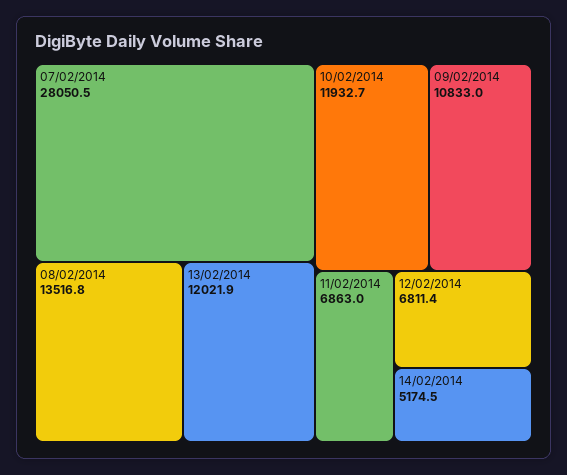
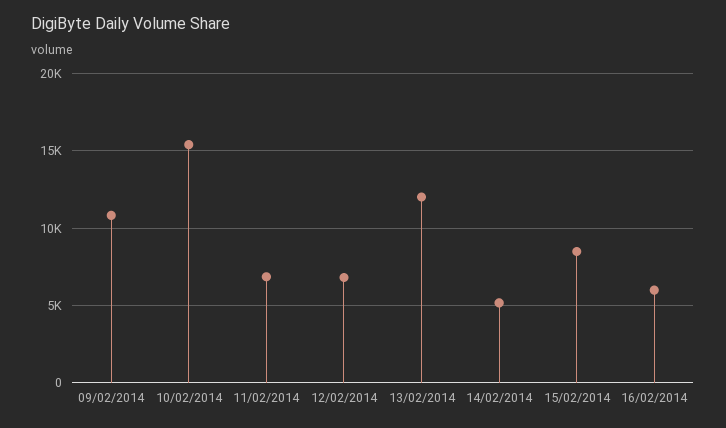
07/02/2014: 28050.5 -> none
08/02/2014: 13516.8 -> none
10/02/2014: 11932.7 -> 15500
15/02/2014: none -> 8500
16/02/2014: none -> 6000

